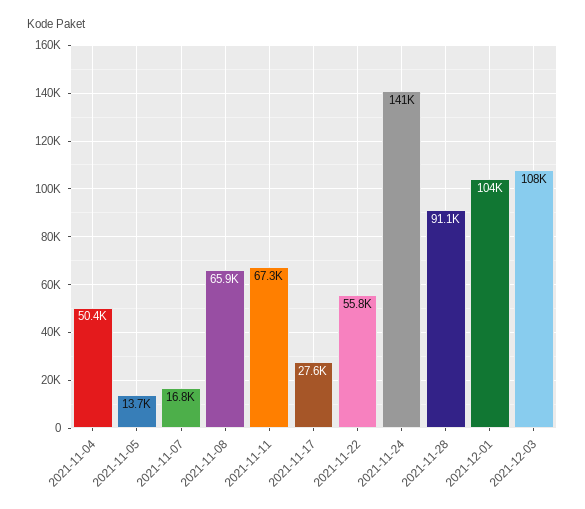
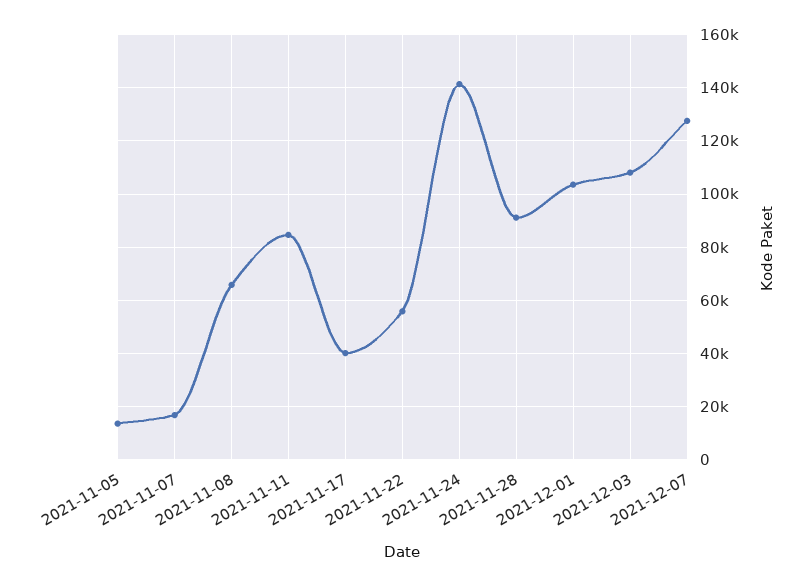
2021-11-04: 50400 -> none
2021-11-11: 67300 -> 85000
2021-11-17: 27600 -> 40000
2021-12-07: none -> 127500

